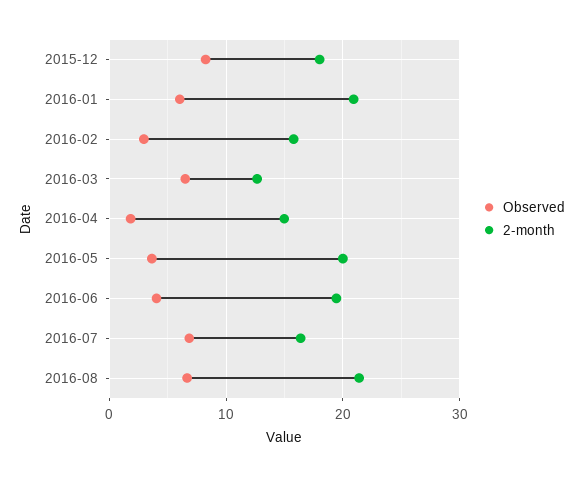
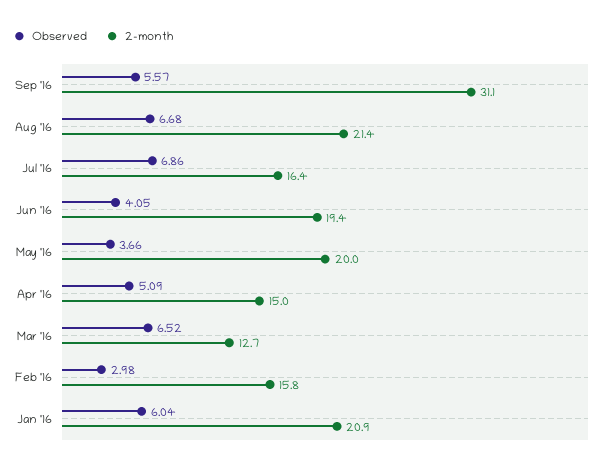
Observed, 2015-12: 8 -> none
2-month, 2015-12: 18 -> none
Observed, 2016-04: 2 -> 5.09
Observed, Sep '16: none -> 5.57
2-month, Sep '16: none -> 31.1

